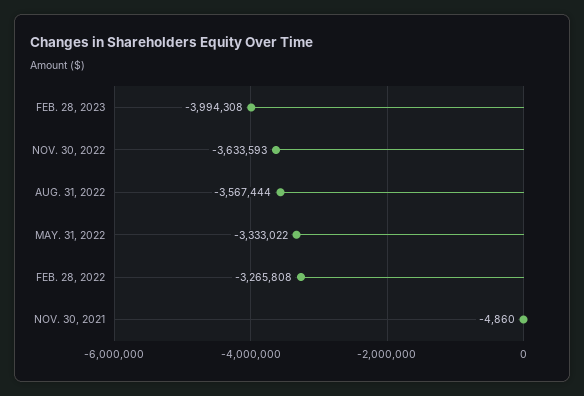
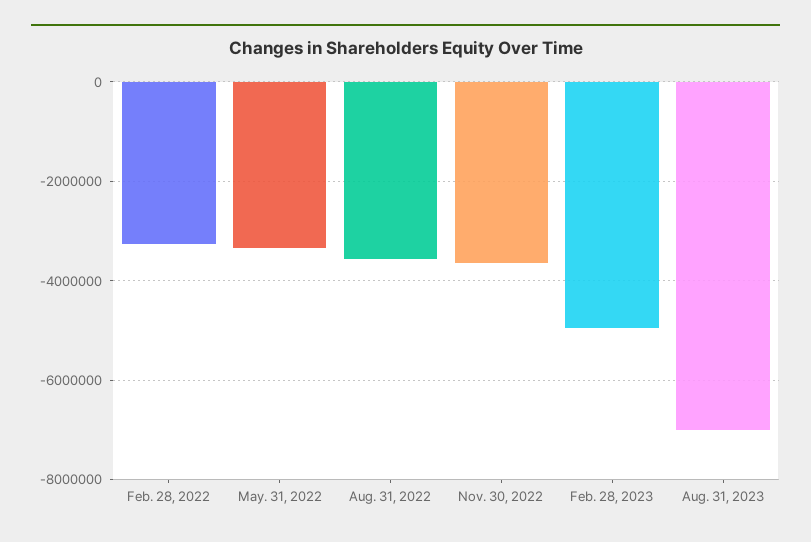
FEB. 28, 2023: -3994308 -> -5000000
NOV. 30, 2021: -4860 -> none
Aug. 31, 2023: none -> -7000000

